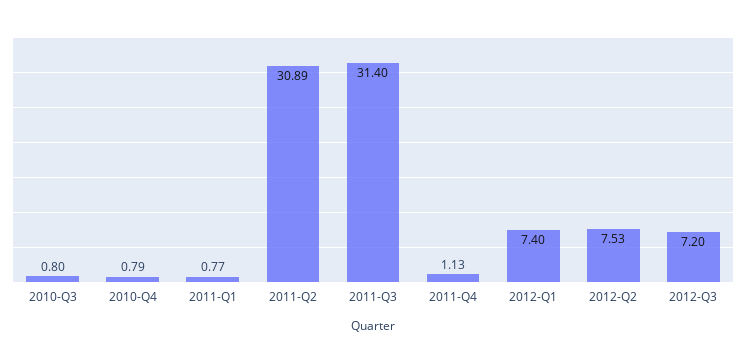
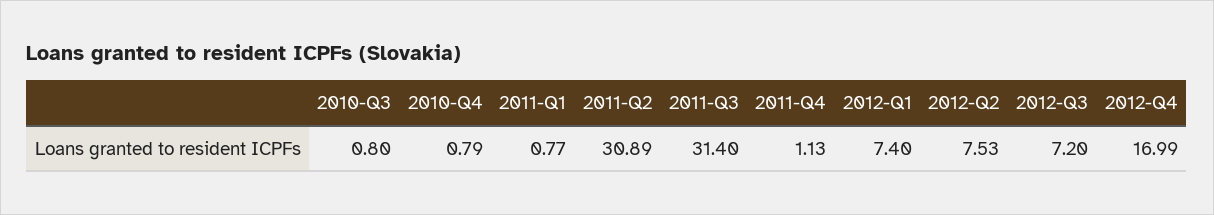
2012-Q4: none -> 16.99

